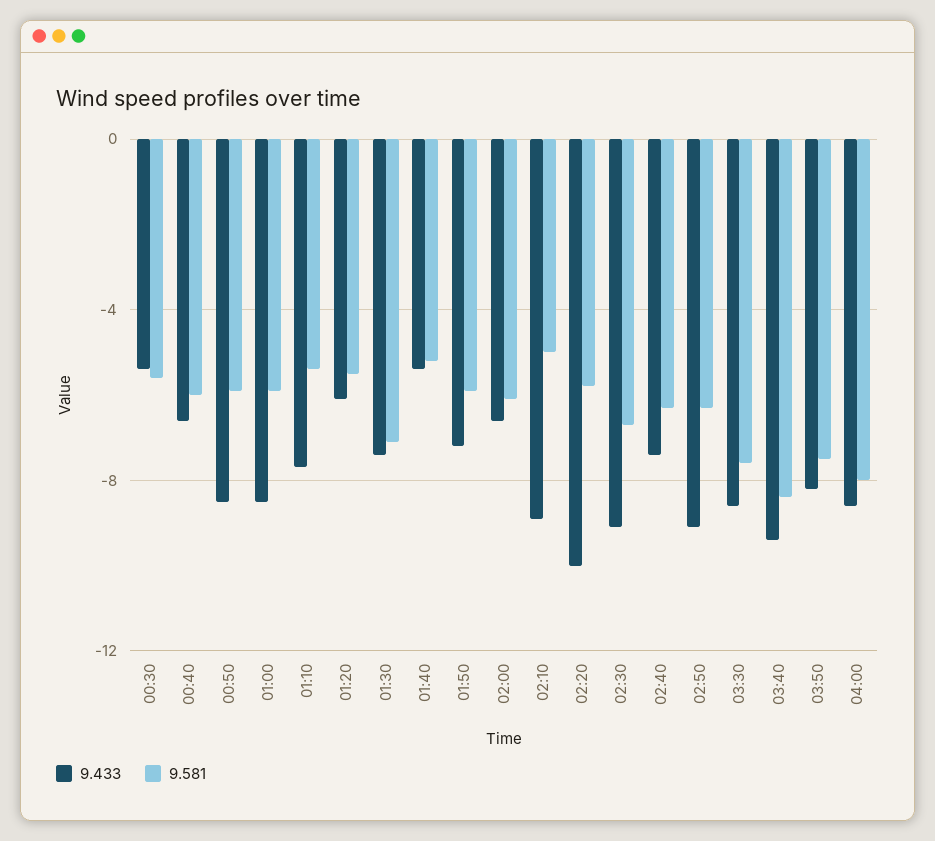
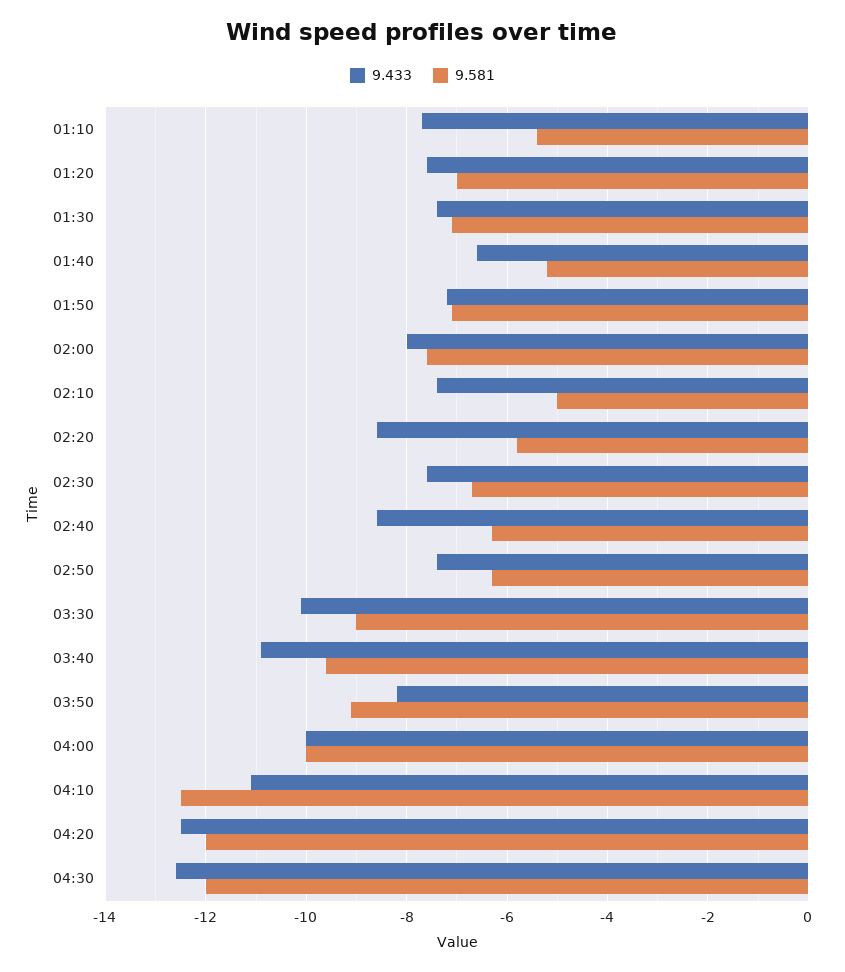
9.433, 00:30: -5.5 -> none
9.581, 00:30: -5.5 -> none
9.433, 00:40: -6.5 -> none
9.581, 00:40: -6 -> none
9.433, 00:50: -8.5 -> none
9.581, 00:50: -6 -> none
9.433, 01:00: -8.5 -> none
9.581, 01:00: -6 -> none
9.433, 01:20: -6 -> -7.5
9.581, 01:20: -5.5 -> -7
9.433, 01:40: -5.5 -> -6.5
9.581, 01:50: -6 -> -7
9.433, 02:00: -6.5 -> -8
9.581, 02:00: -6 -> -7.5
9.433, 02:10: -9 -> -7.5
9.433, 02:20: -10 -> -8.5
9.433, 02:30: -9 -> -7.5
9.433, 02:40: -7.5 -> -8.5
9.433, 02:50: -9 -> -7.5
9.433, 03:30: -8.5 -> -10
9.581, 03:30: -7.5 -> -9
9.433, 03:40: -9.5 -> -11
9.581, 03:40: -8.5 -> -9.5
9.581, 03:50: -7.5 -> -9
9.433, 04:00: -8.5 -> -10
9.581, 04:00: -8 -> -10
9.433, 04:10: none -> -11
9.581, 04:10: none -> -12.5
9.433, 04:20: none -> -12.5
9.581, 04:20: none -> -12
9.433, 04:30: none -> -12.5
9.581, 04:30: none -> -12

